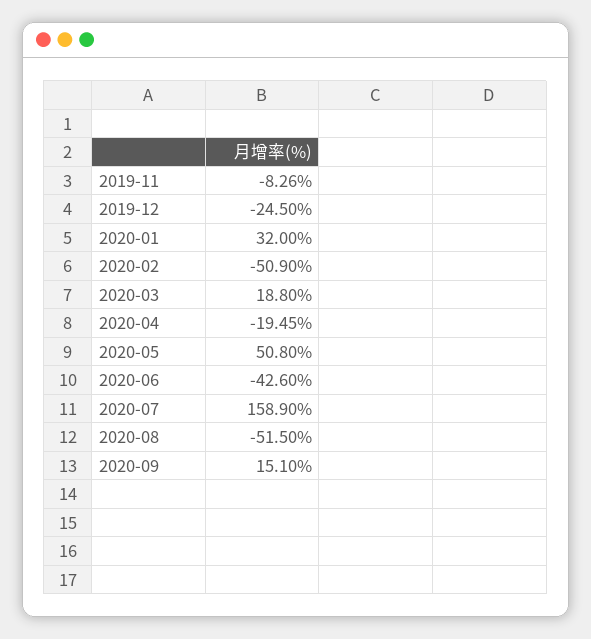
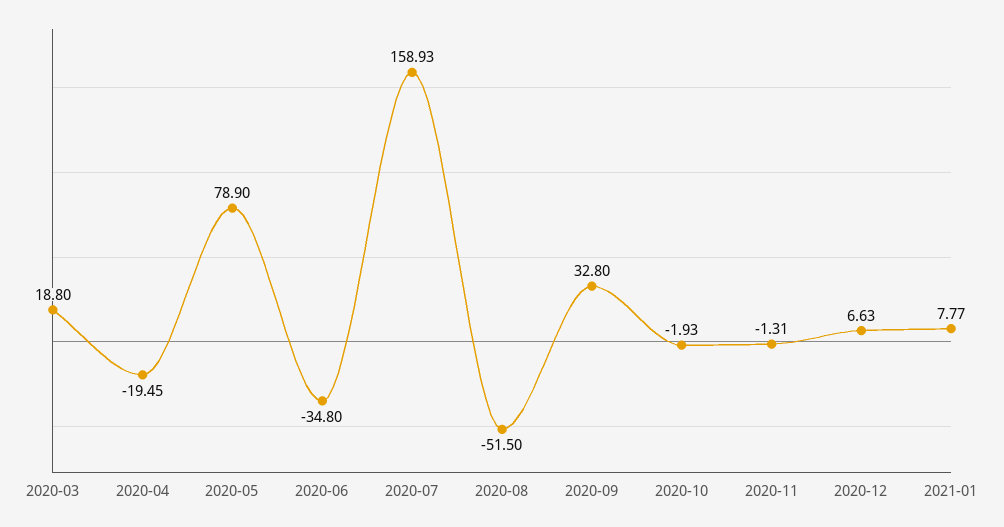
2019-11: -8.26 -> none
2019-12: -24.5 -> none
2020-01: 32 -> none
2020-02: -50.9 -> none
2020-05: 50.8 -> 78.9
2020-06: -42.6 -> -34.8
2020-07: 158.9 -> 158.93
2020-09: 15.1 -> 32.8
2020-10: none -> -1.93
2020-11: none -> -1.31
2020-12: none -> 6.63
2021-01: none -> 7.77

